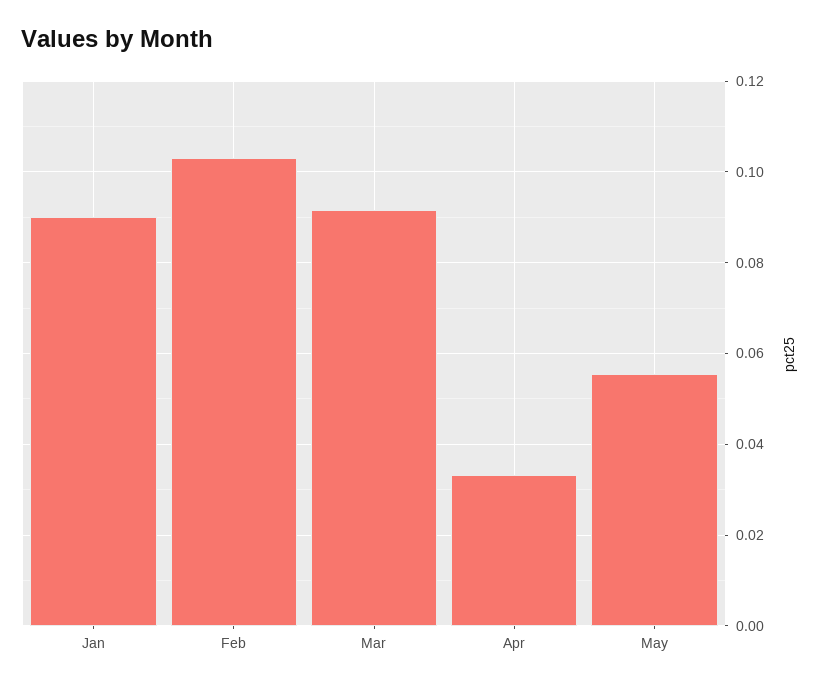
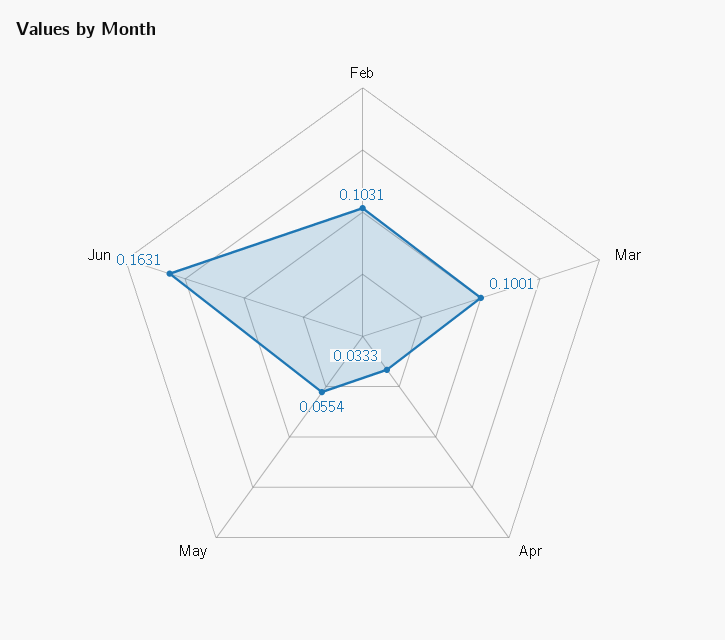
Jan: 0.09 -> none
Mar: 0.092 -> 0.1001
Jun: none -> 0.1631

